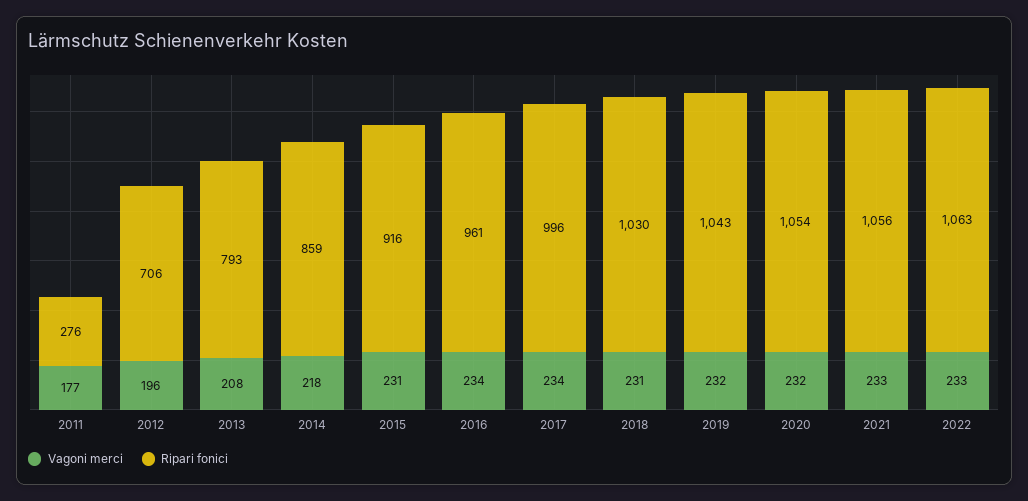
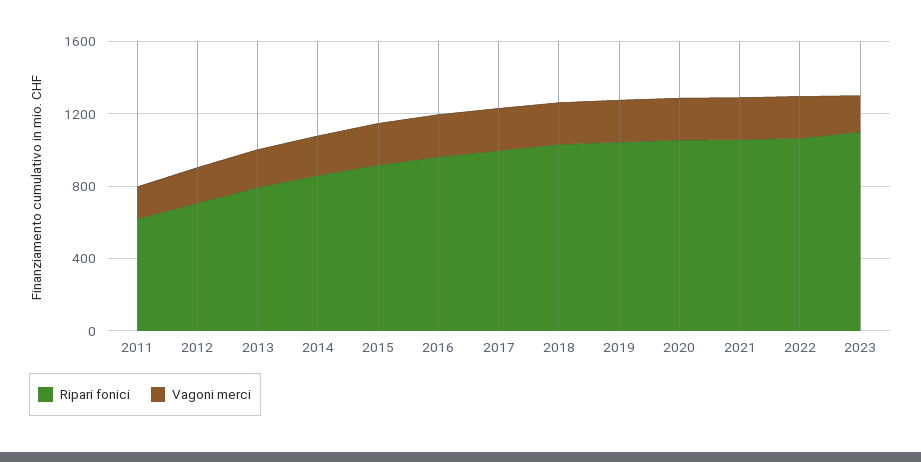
Ripari fonici, 2011: 276 -> 600
Ripari fonici, 2023: none -> 1100
Vagoni merci, 2023: none -> 200

